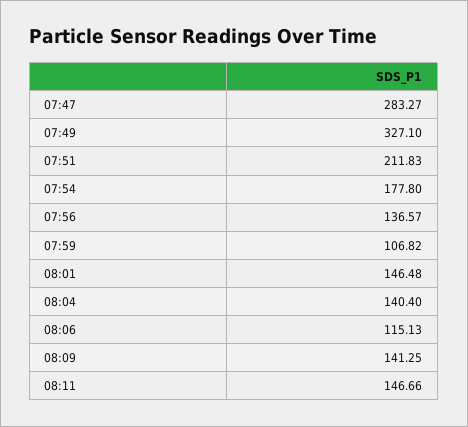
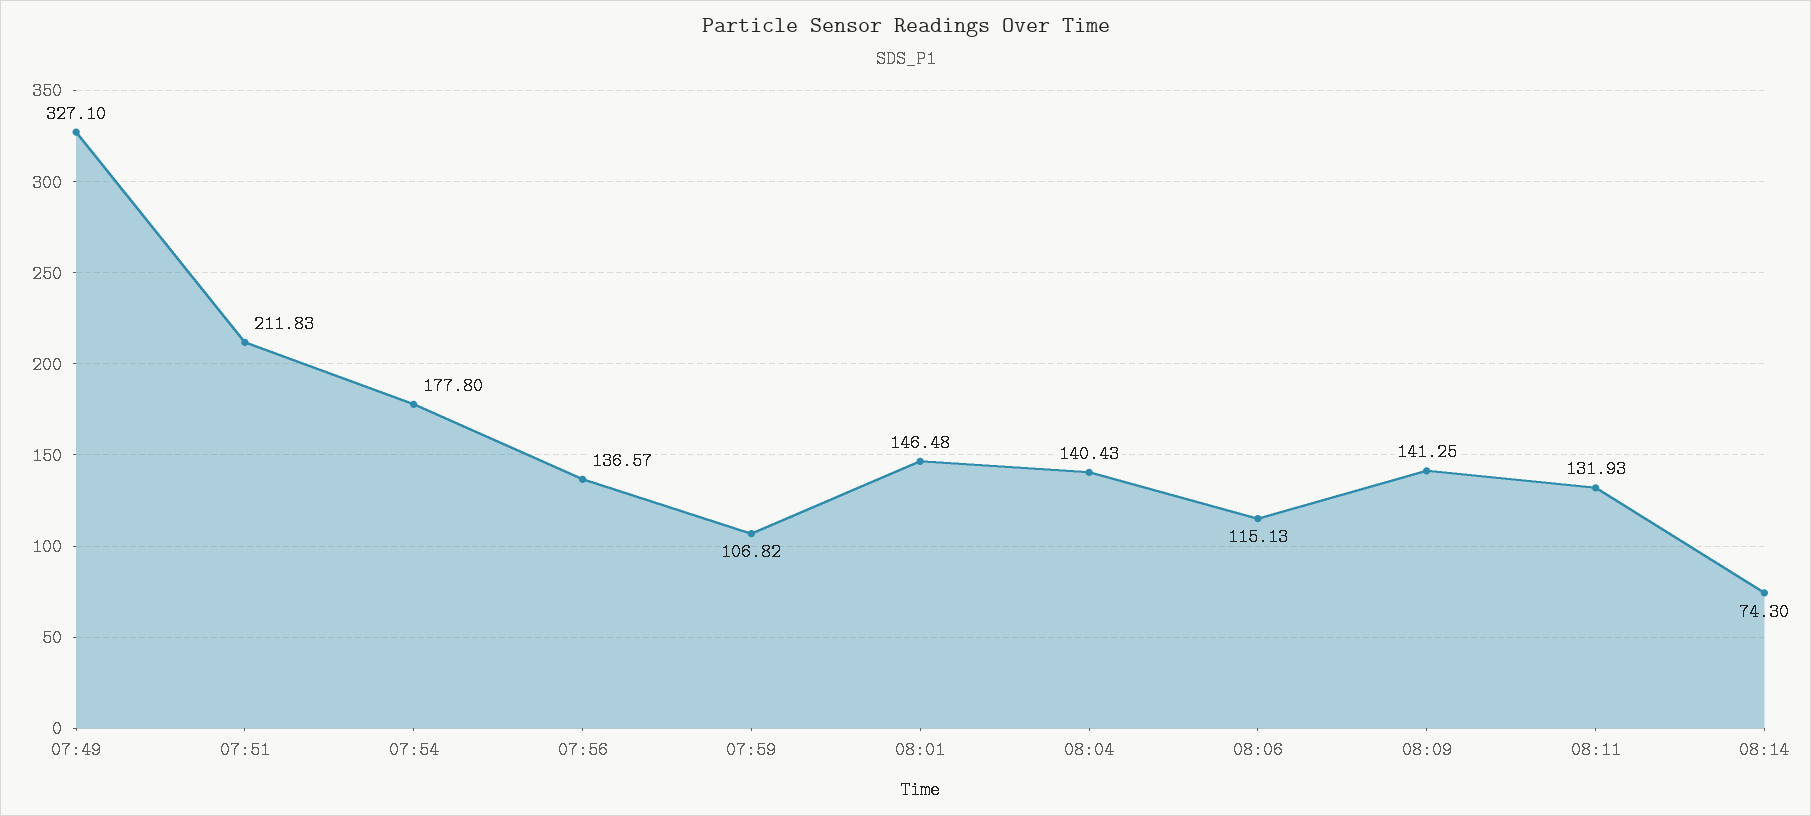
07:47: 283.27 -> none
08:04: 140.4 -> 140.43
08:11: 146.66 -> 131.93
08:14: none -> 74.3

